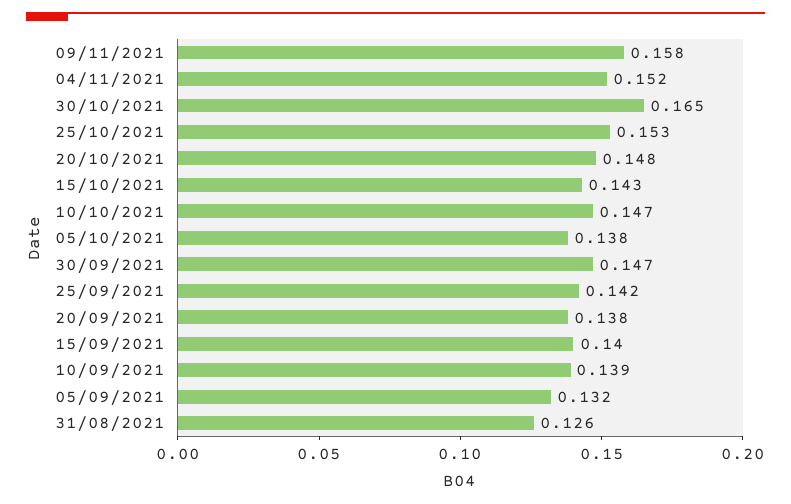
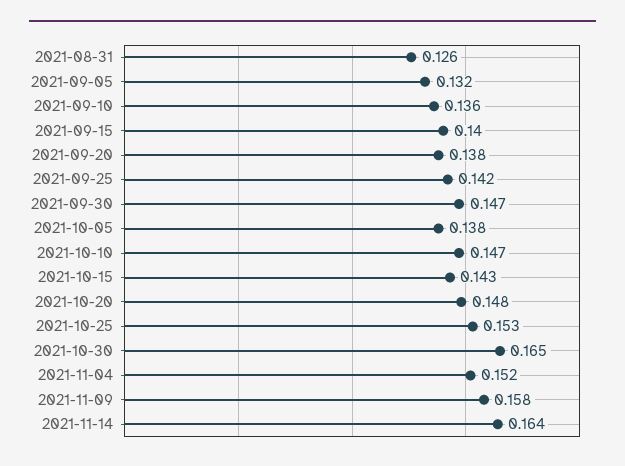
10/09/2021: 0.139 -> 0.136
2021-11-14: none -> 0.164

